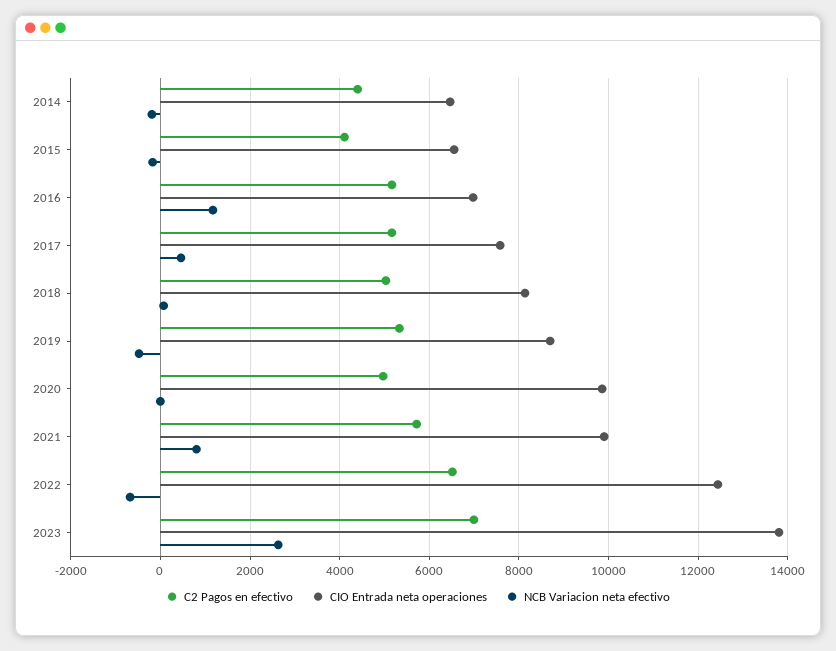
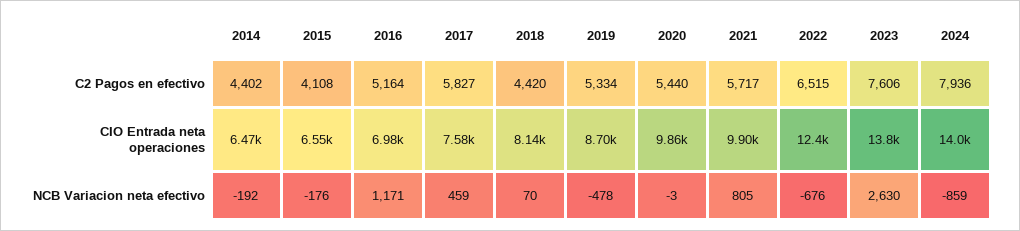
C2 Pagos en efectivo, 2017: 5200 -> 5827
C2 Pagos en efectivo, 2018: 5000 -> 4420
C2 Pagos en efectivo, 2020: 5000 -> 5440
C2 Pagos en efectivo, 2023: 7000 -> 7606
C2 Pagos en efectivo, 2024: none -> 7936
CIO Entrada neta operaciones, 2024: none -> 14000
NCB Variacion neta efectivo, 2024: none -> -859

